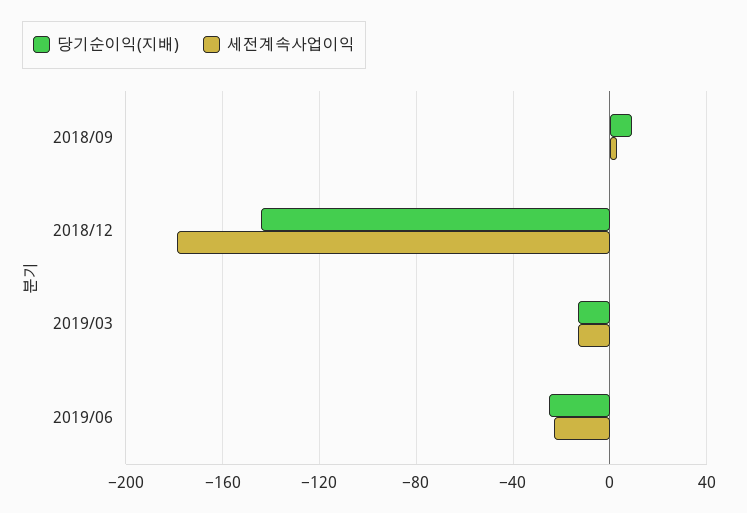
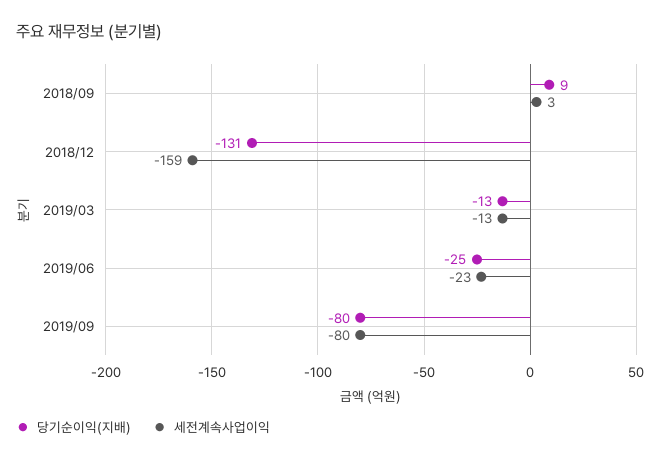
당기순이익(지배), 2018/12: -145 -> -131
세전계속사업이익, 2018/12: -180 -> -159
당기순이익(지배), 2019/09: none -> -80
세전계속사업이익, 2019/09: none -> -80

